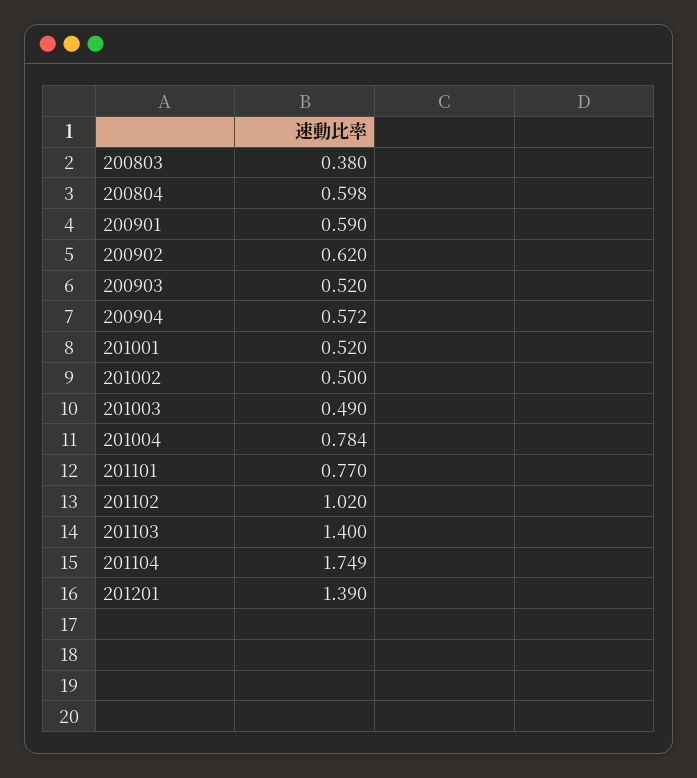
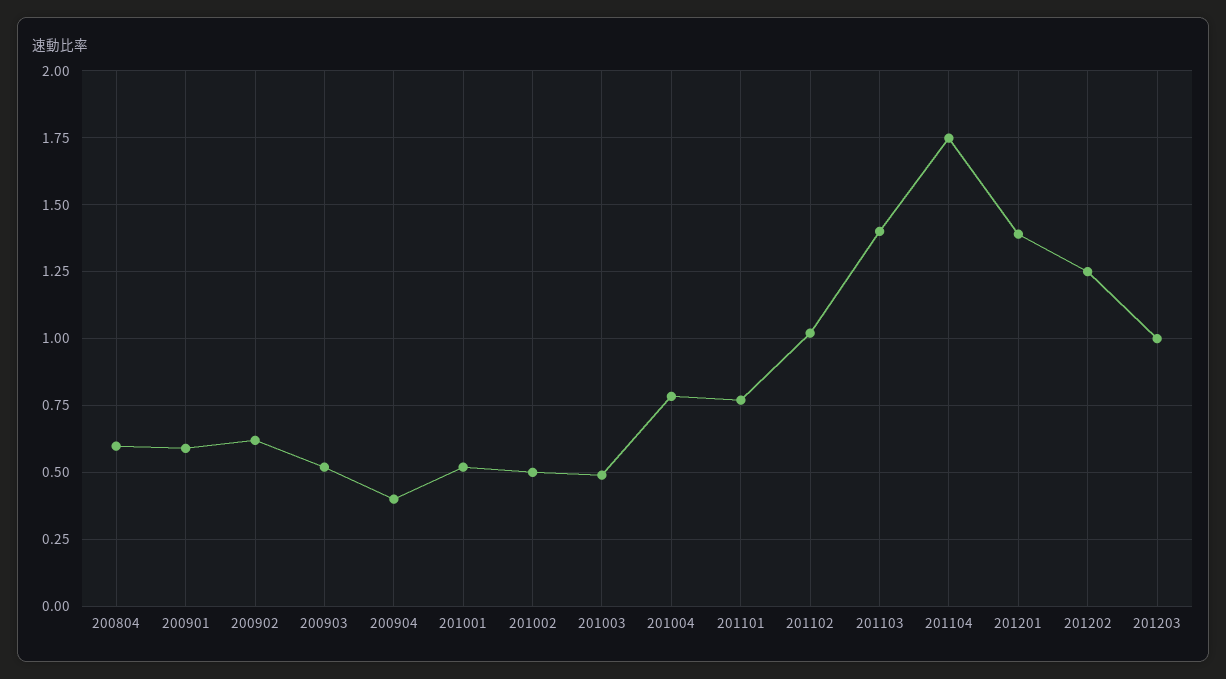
200803: 0.38 -> none
200904: 0.572 -> 0.4
201202: none -> 1.25
201203: none -> 1

